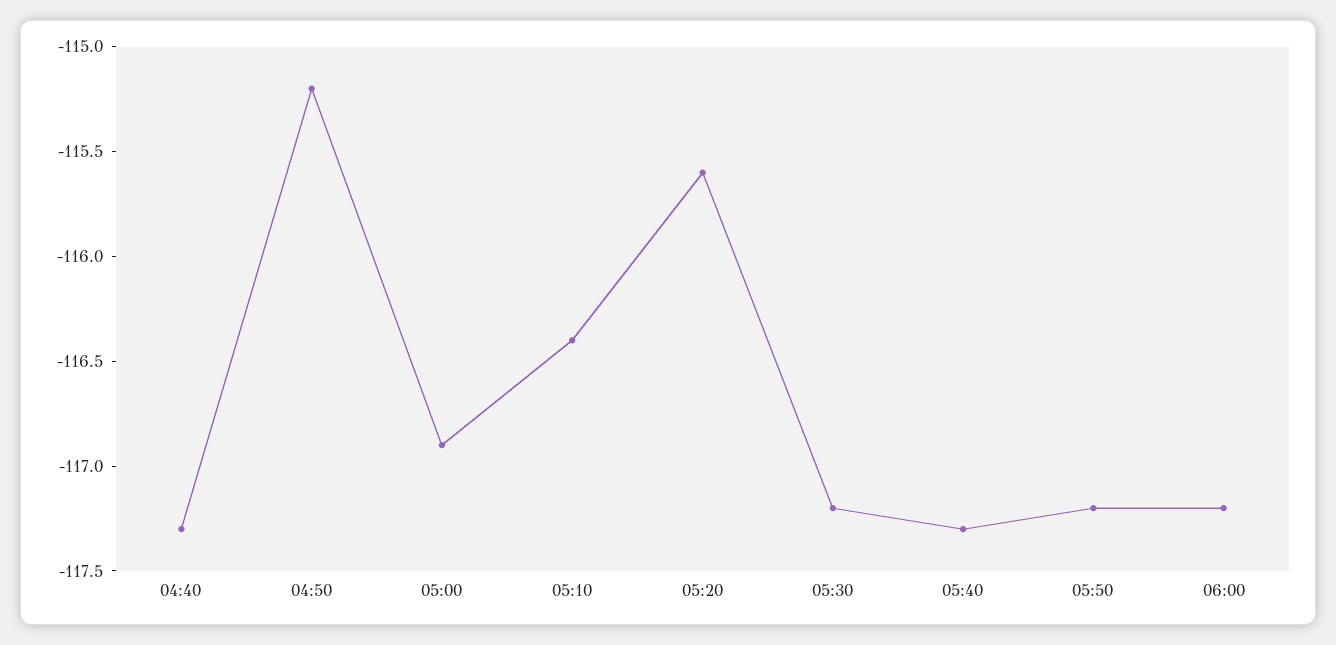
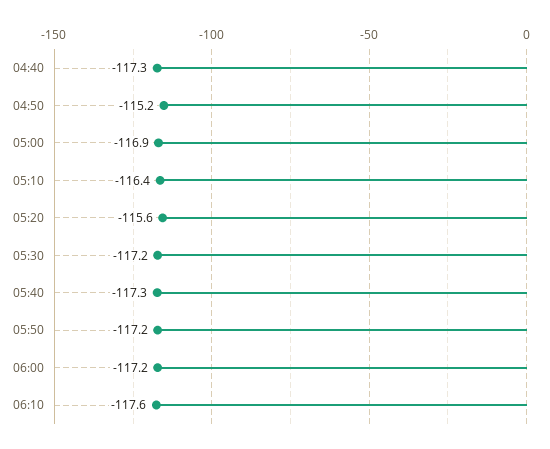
06:10: none -> -117.6

